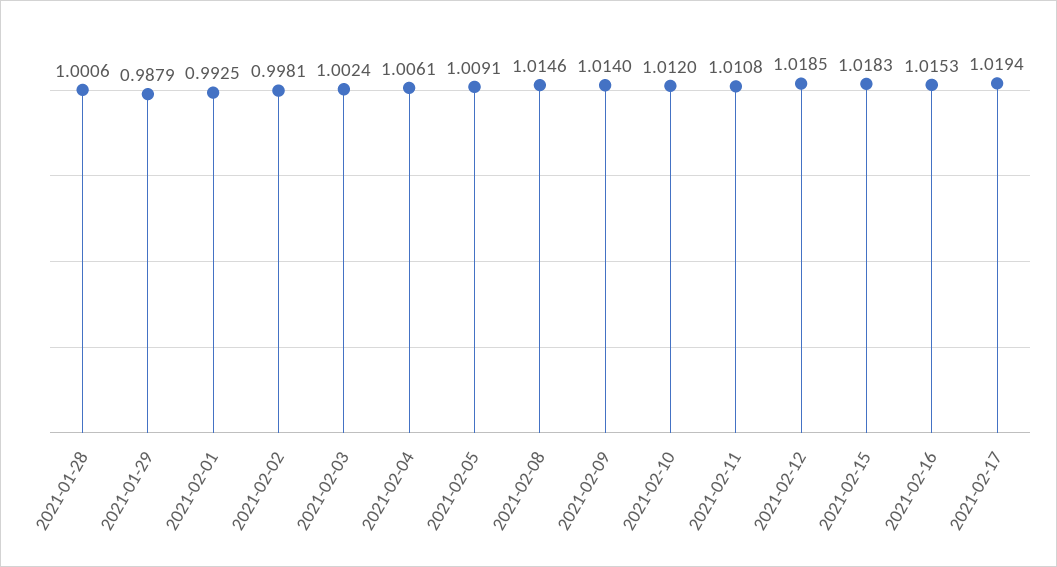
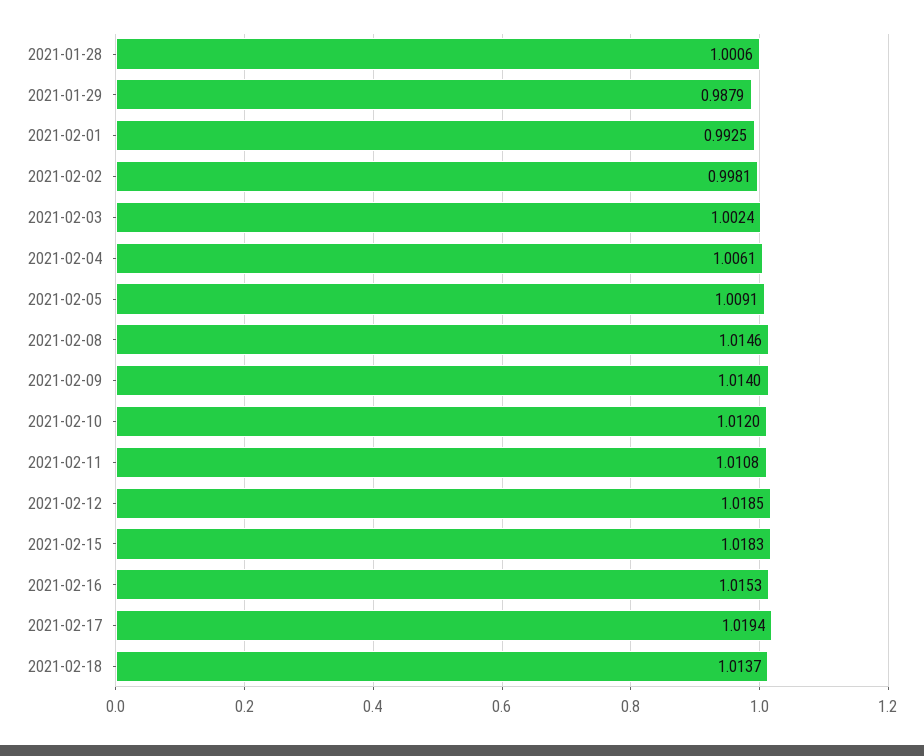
2021-02-18: none -> 1.0137

